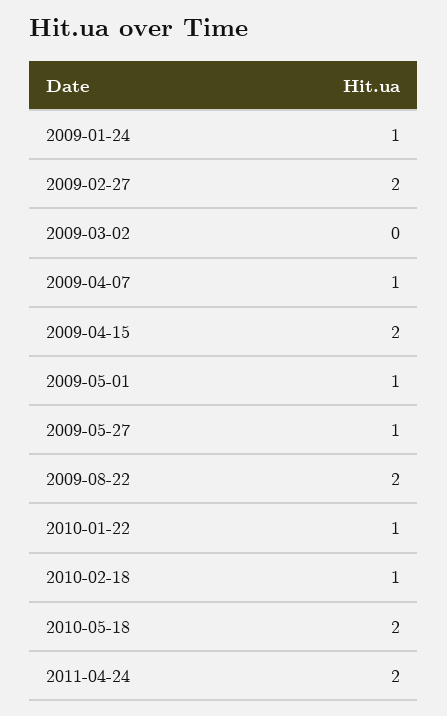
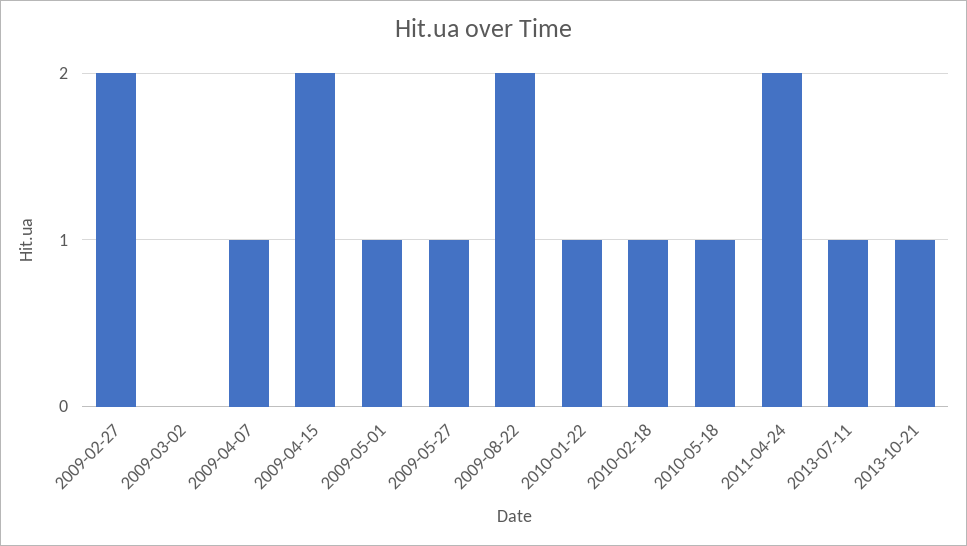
2009-01-24: 1 -> none
2010-05-18: 2 -> 1
2013-07-11: none -> 1
2013-10-21: none -> 1

